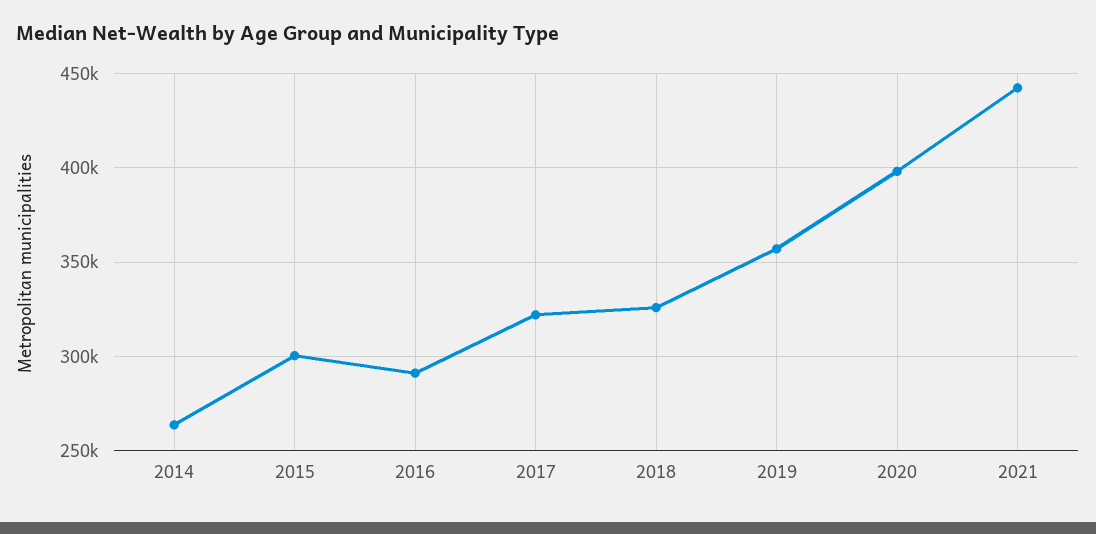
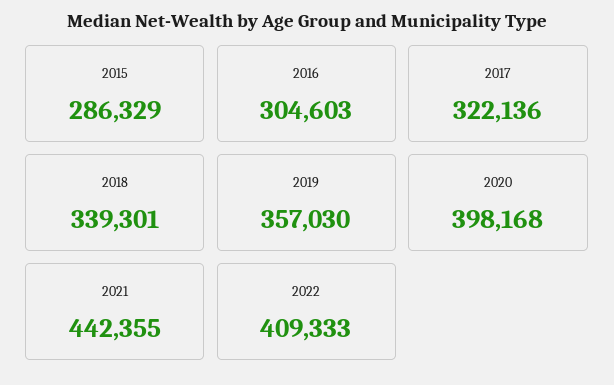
2014: 265000 -> none
2015: 300000 -> 286329
2016: 290000 -> 304603
2018: 325000 -> 339301
2022: none -> 409333

